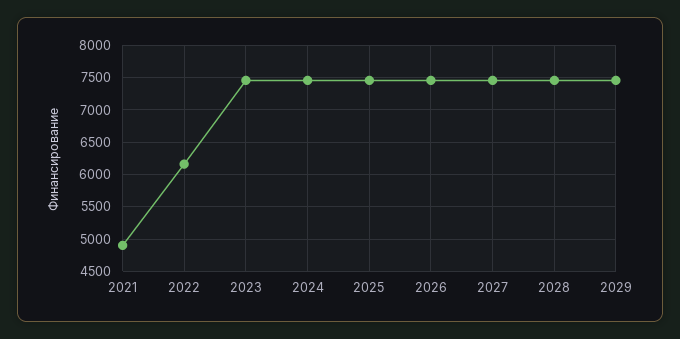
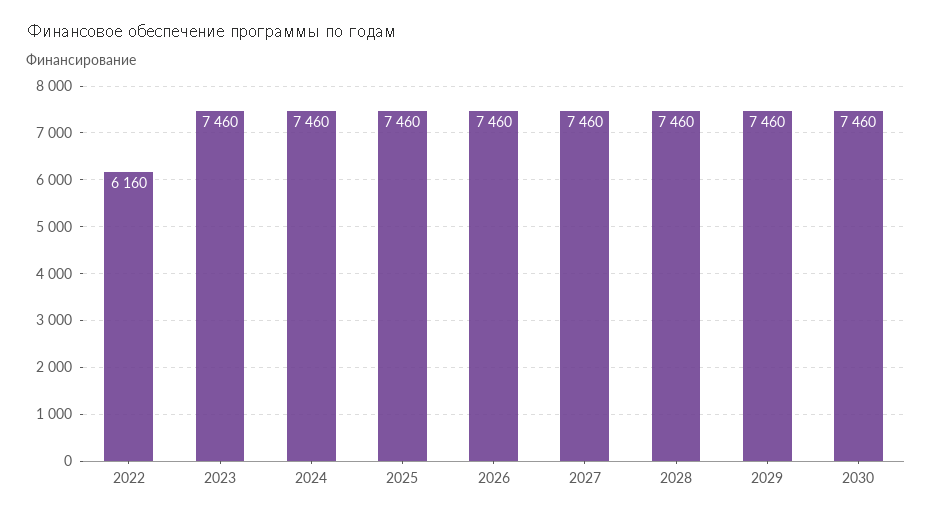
2021: 4900 -> none
2030: none -> 7460

